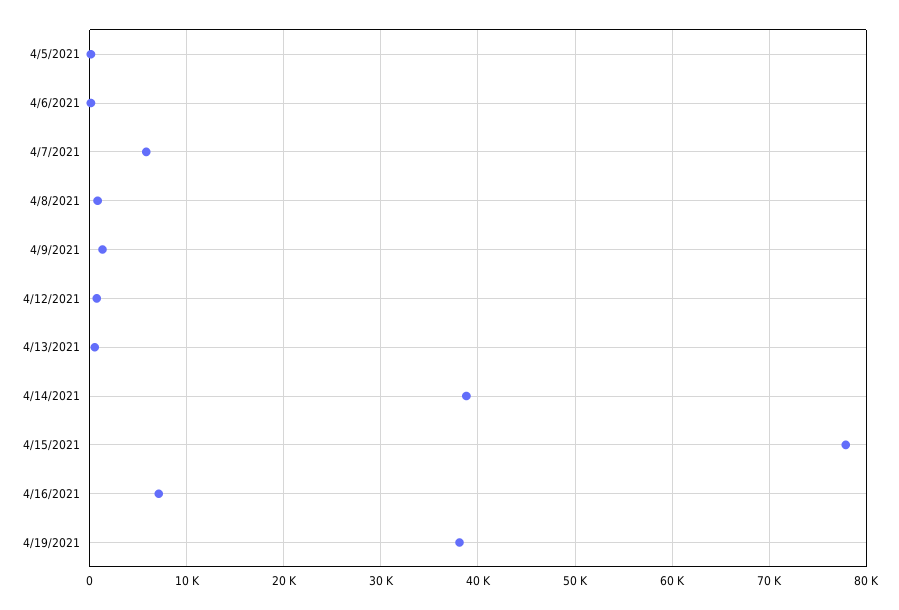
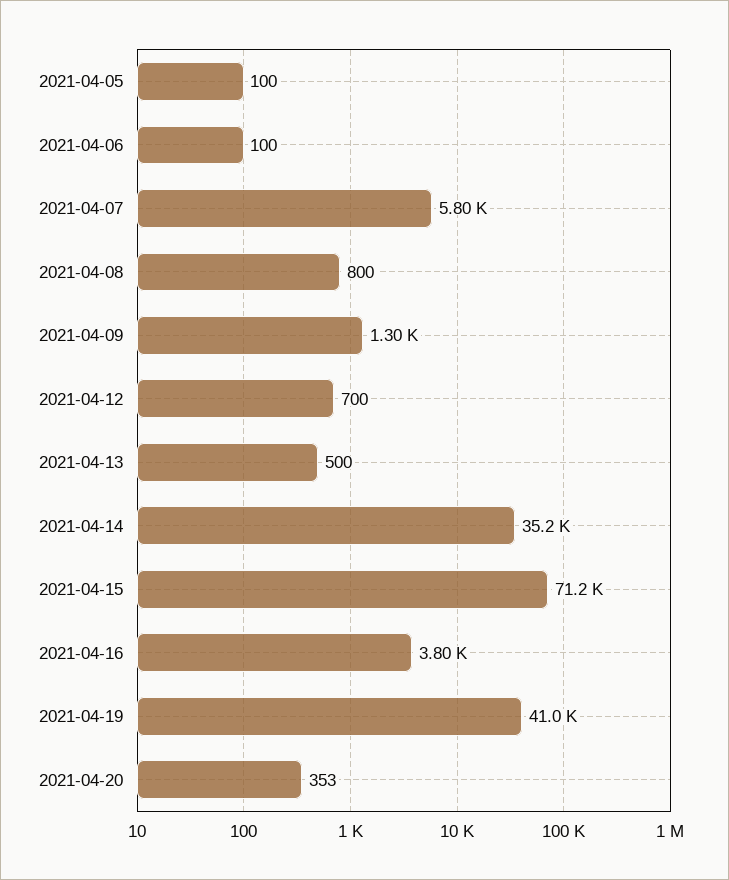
4/14/2021: 39000 -> 35200
4/15/2021: 78000 -> 71200
4/16/2021: 7000 -> 3800
4/19/2021: 38000 -> 41000
2021-04-20: none -> 353

